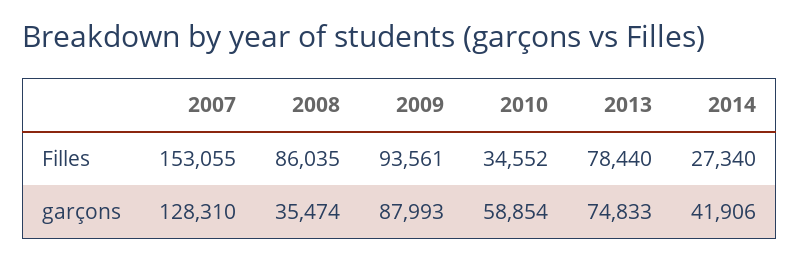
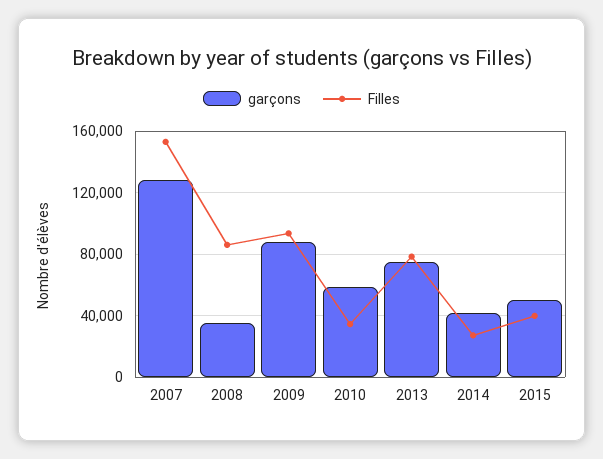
garçons, 2015: none -> 50000
Filles, 2015: none -> 40000

